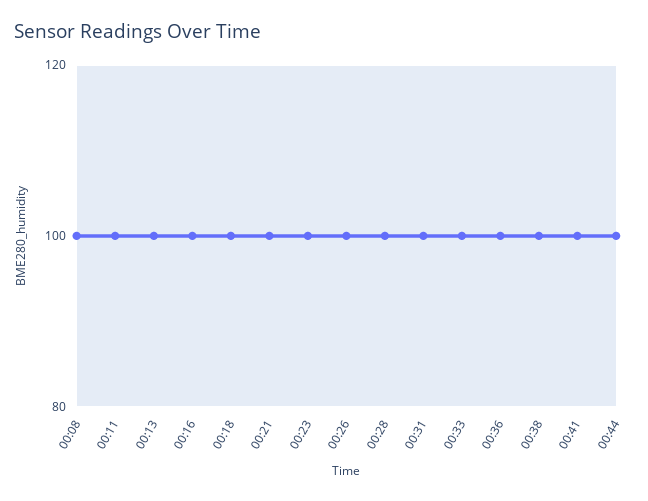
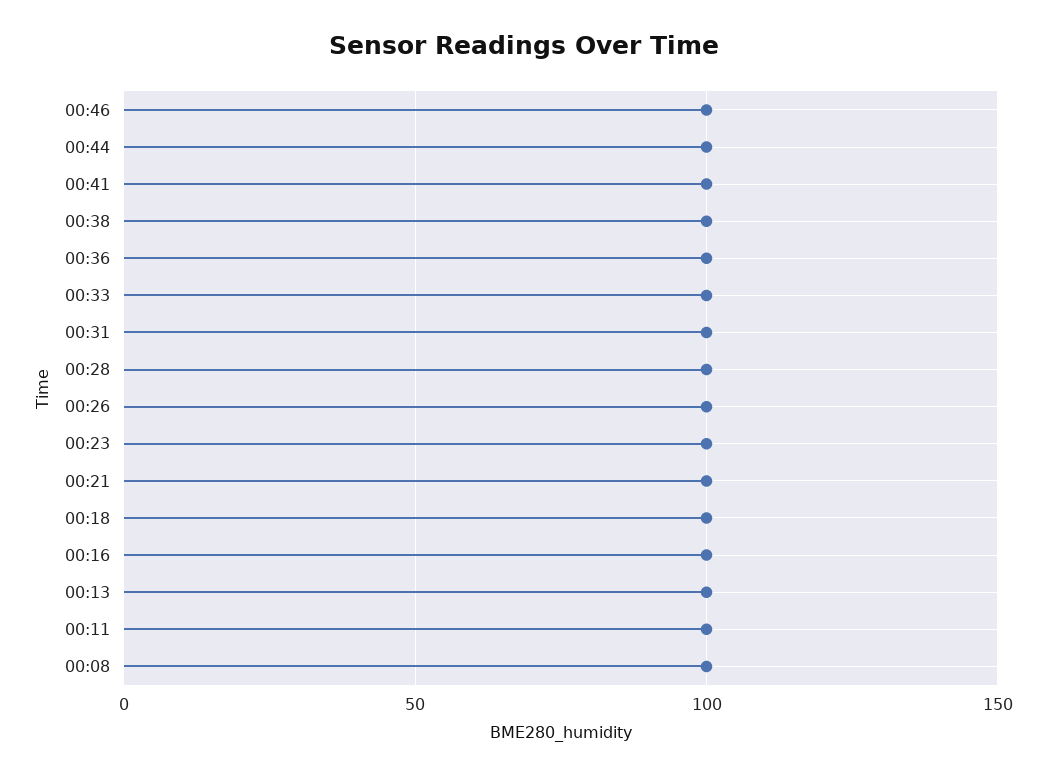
00:46: none -> 100

